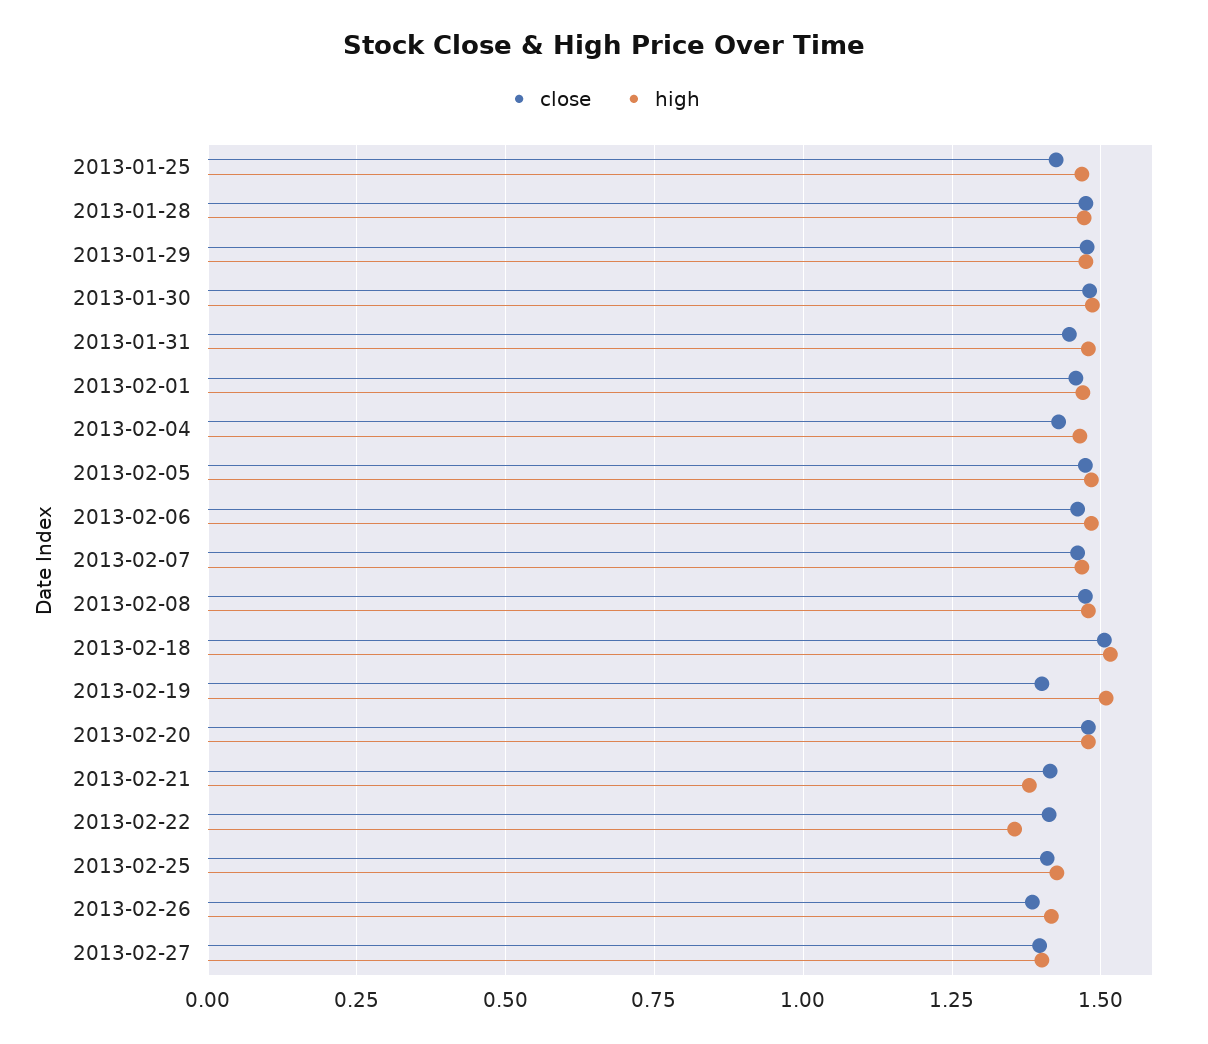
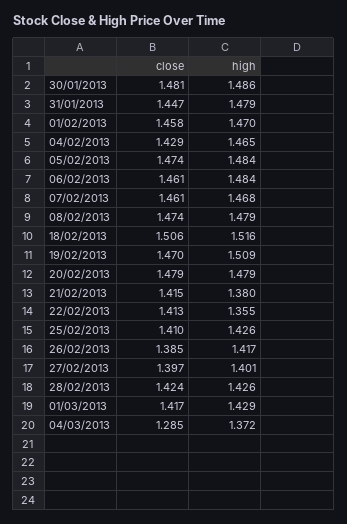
close, 2013-01-25: 1.425 -> none
high, 2013-01-25: 1.475 -> none
close, 2013-01-28: 1.475 -> none
high, 2013-01-28: 1.475 -> none
close, 2013-01-29: 1.475 -> none
high, 2013-01-29: 1.475 -> none
close, 2013-02-19: 1.4 -> 1.47
close, 28/02/2013: none -> 1.424
high, 28/02/2013: none -> 1.426
close, 01/03/2013: none -> 1.417
high, 01/03/2013: none -> 1.429
close, 04/03/2013: none -> 1.285
high, 04/03/2013: none -> 1.372

